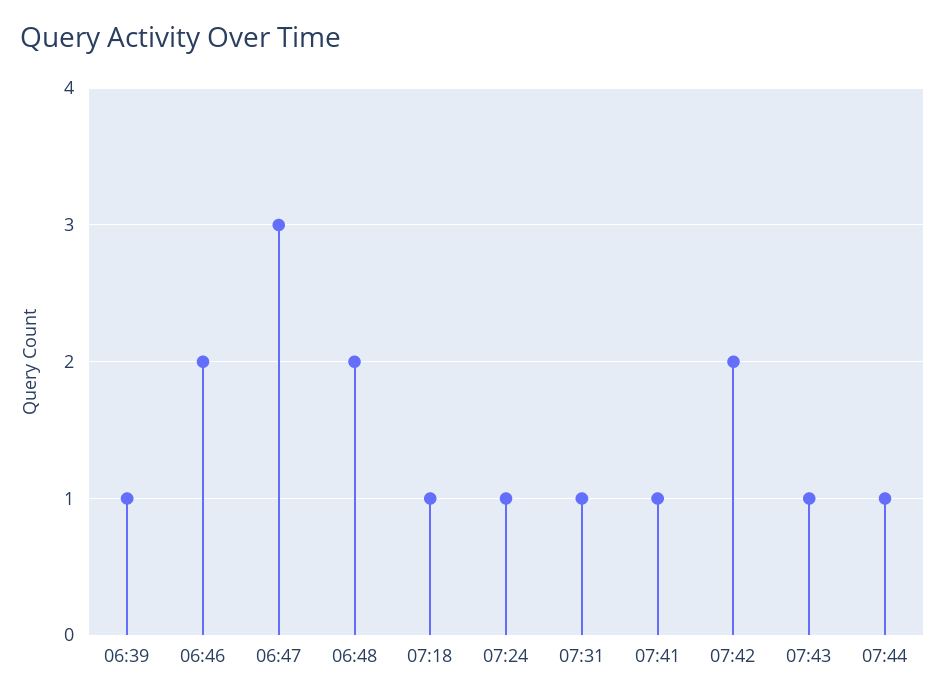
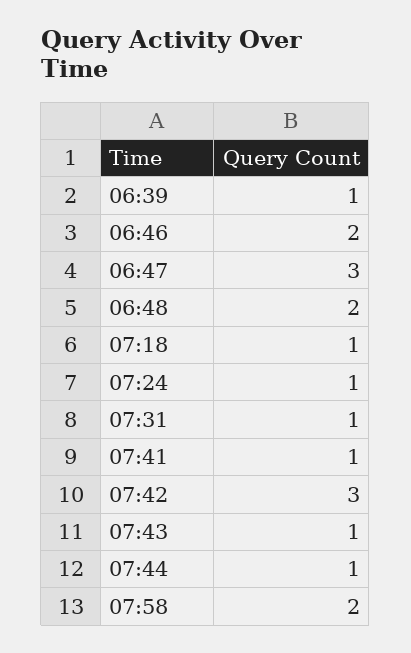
07:42: 2 -> 3
07:58: none -> 2

